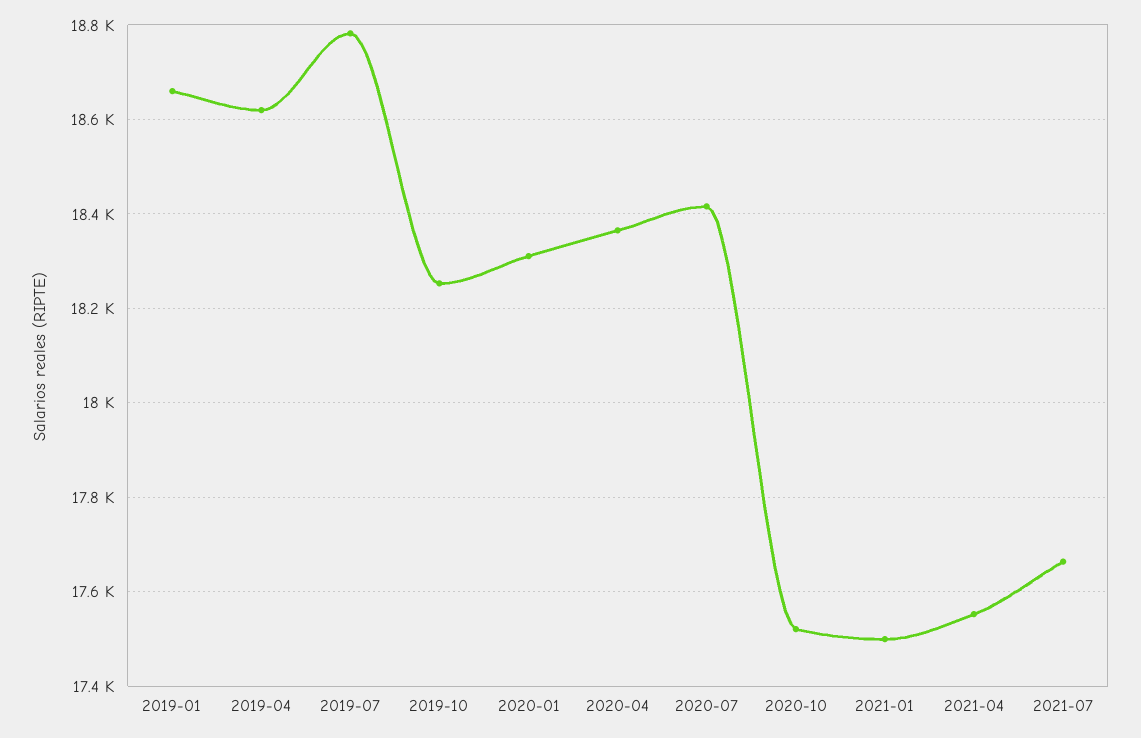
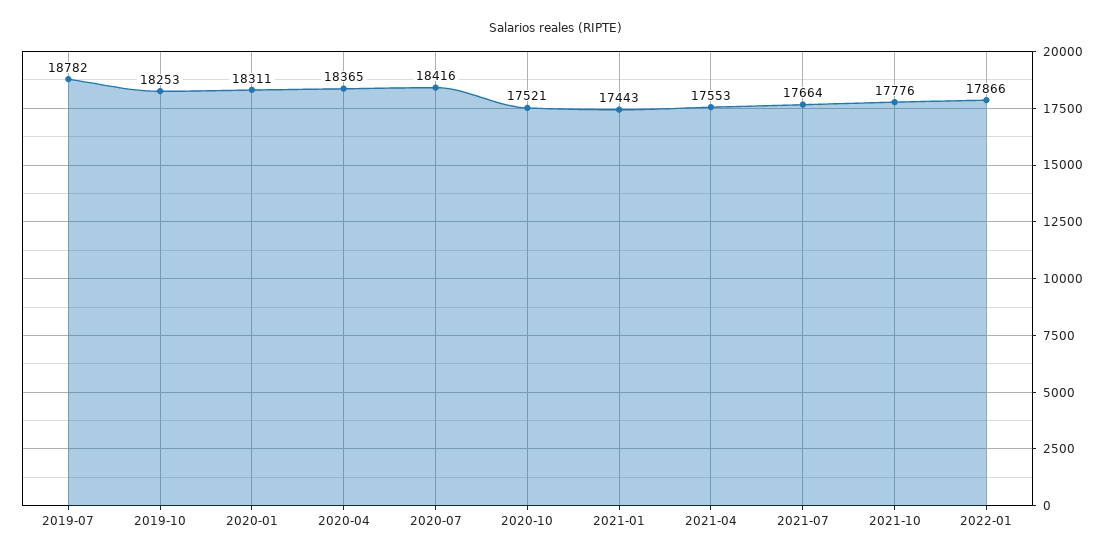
2019-01: 18660 -> none
2019-04: 18620 -> none
2021-01: 17500 -> 17443
2021-10: none -> 17776
2022-01: none -> 17866

